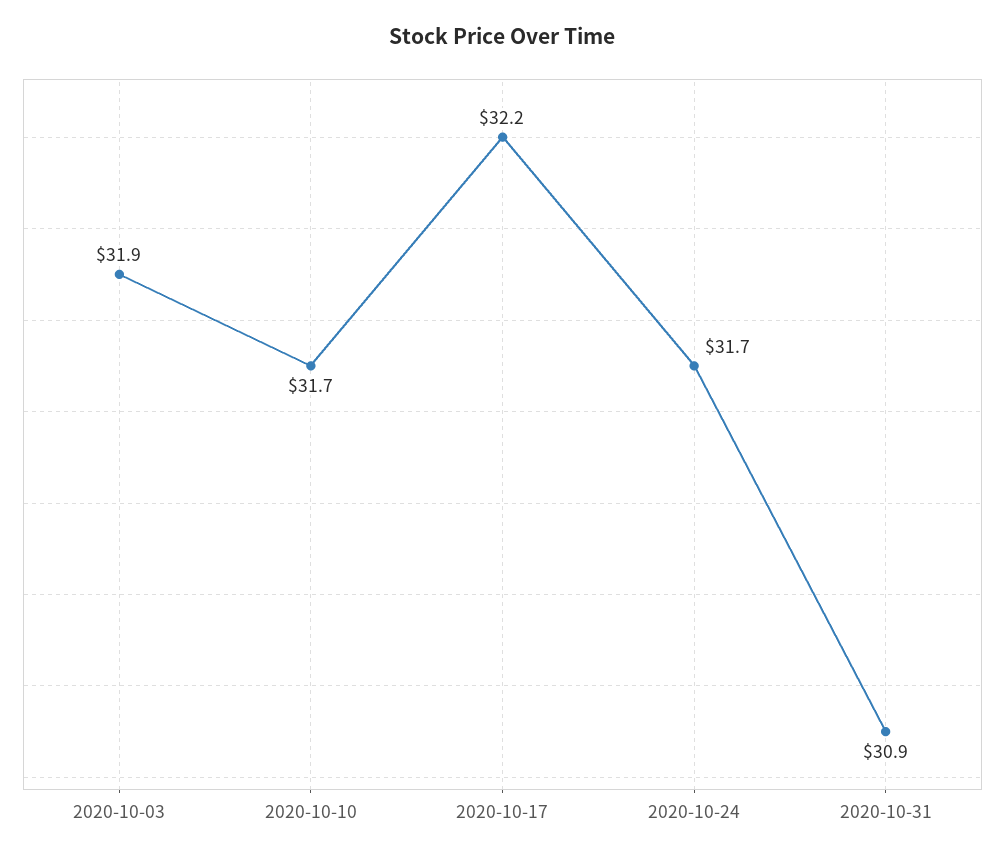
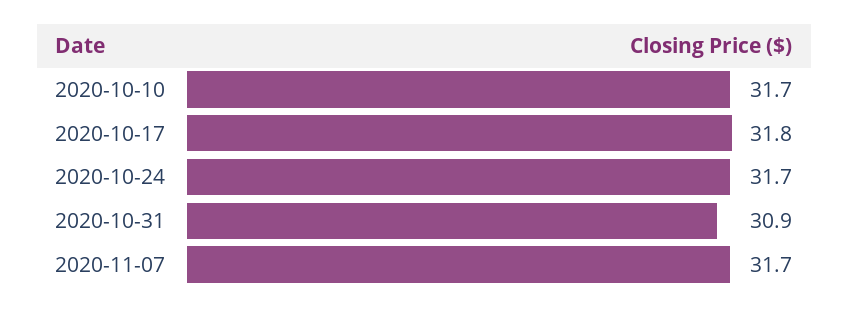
2020-10-03: 31.9 -> none
2020-10-17: 32.2 -> 31.8
2020-11-07: none -> 31.7

